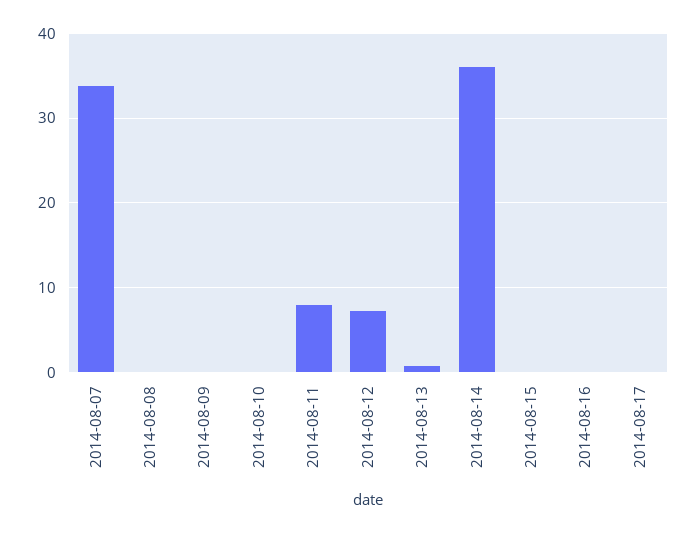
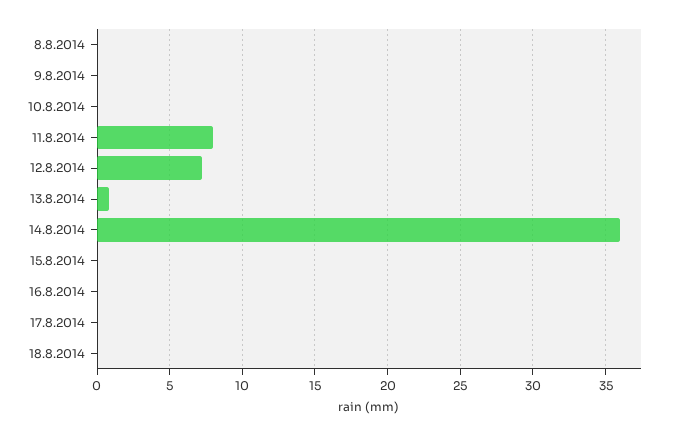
2014-08-07: 34 -> none
18.8.2014: none -> 0

